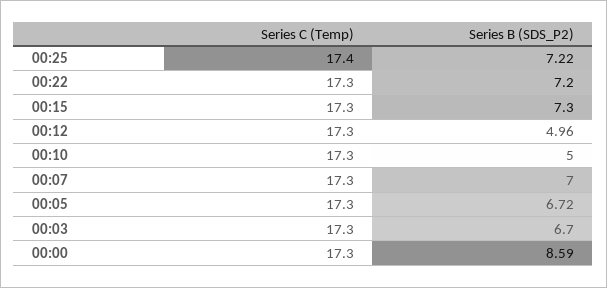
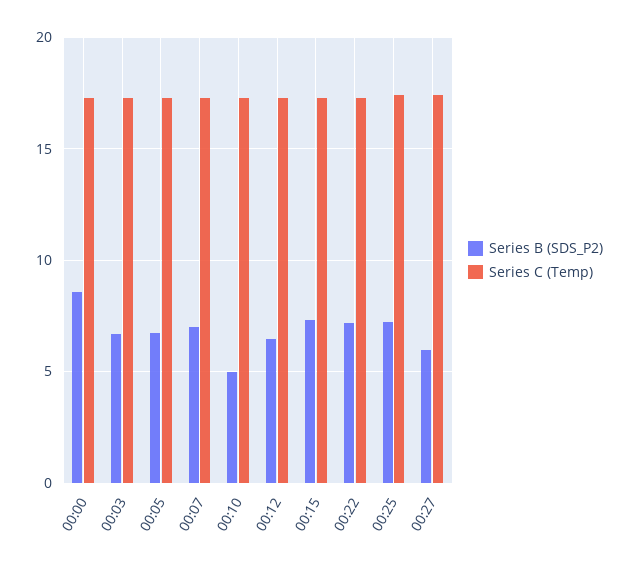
Series B (SDS_P2), 00:12: 4.96 -> 6.5
Series B (SDS_P2), 00:27: none -> 6
Series C (Temp), 00:27: none -> 17.5

